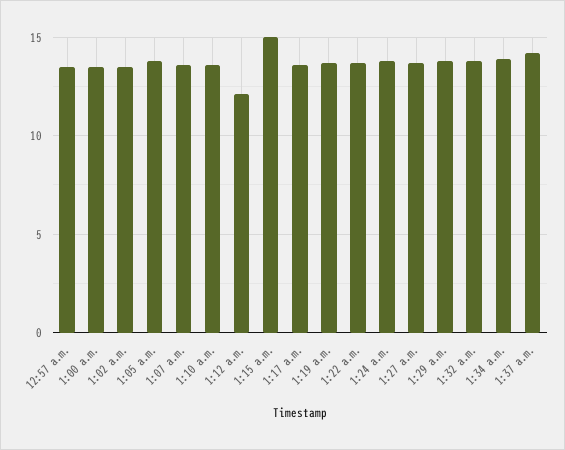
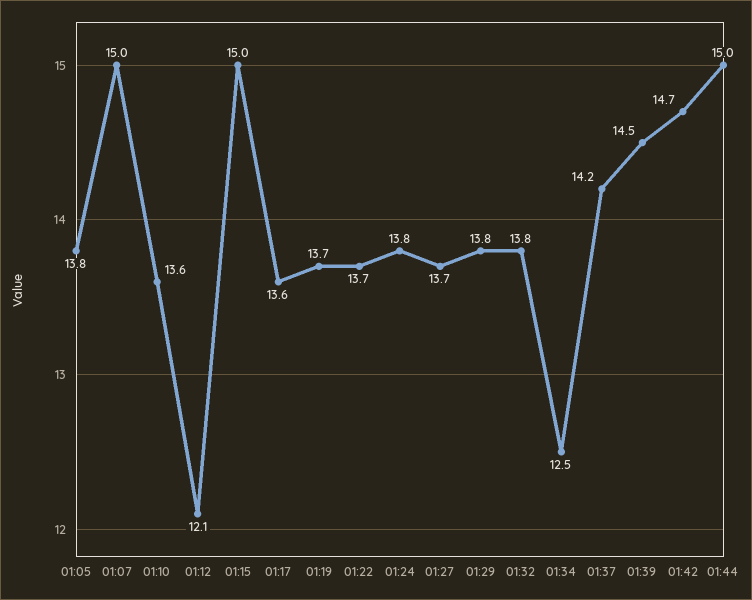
12:57 a.m.: 13.5 -> none
1:00 a.m.: 13.5 -> none
1:02 a.m.: 13.5 -> none
1:07 a.m.: 13.5 -> 15
1:34 a.m.: 14 -> 12.5
01:39: none -> 14.5
01:42: none -> 14.7
01:44: none -> 15

